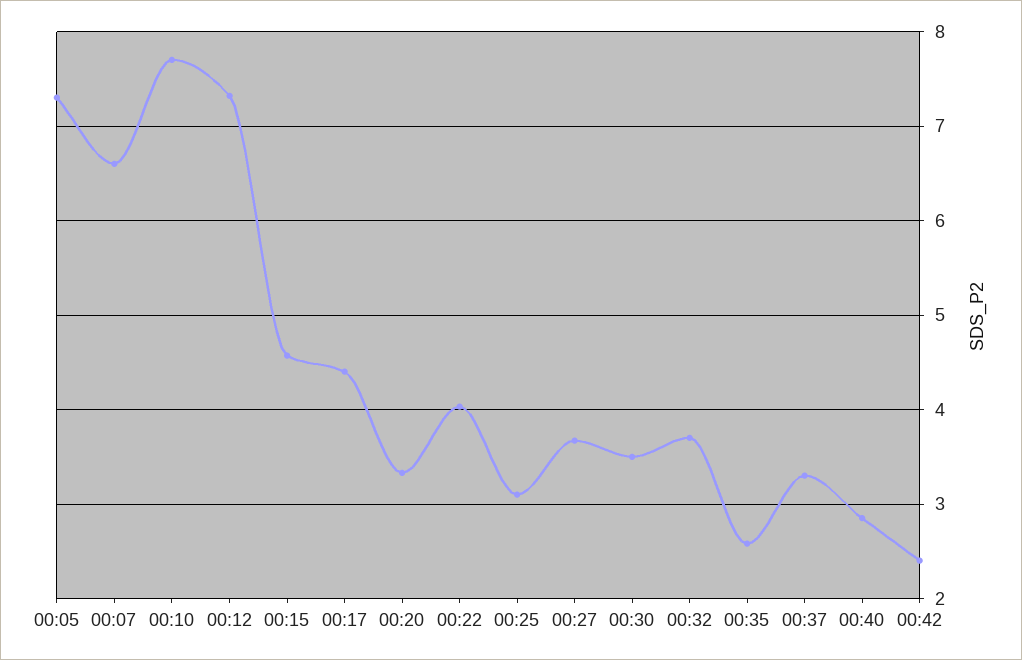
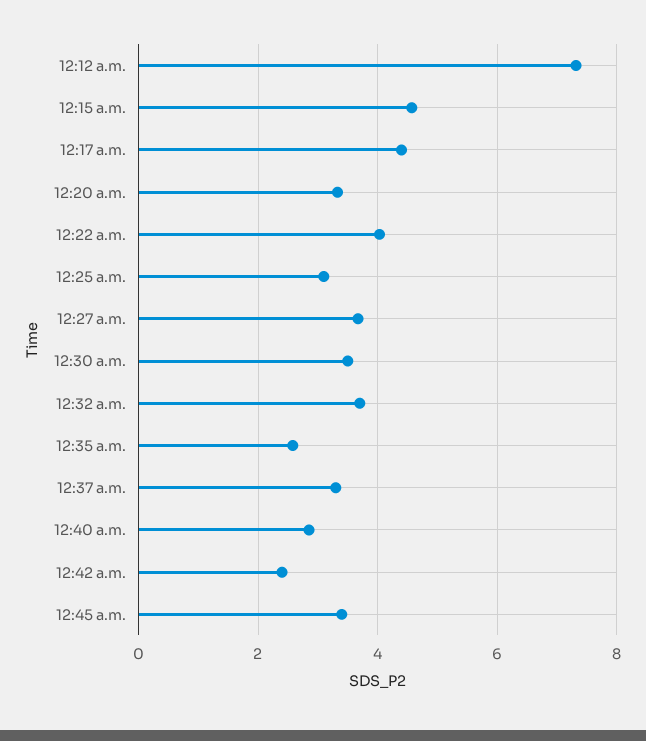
00:05: 7.3 -> none
00:07: 6.6 -> none
00:10: 7.7 -> none
12:45 a.m.: none -> 3.4

